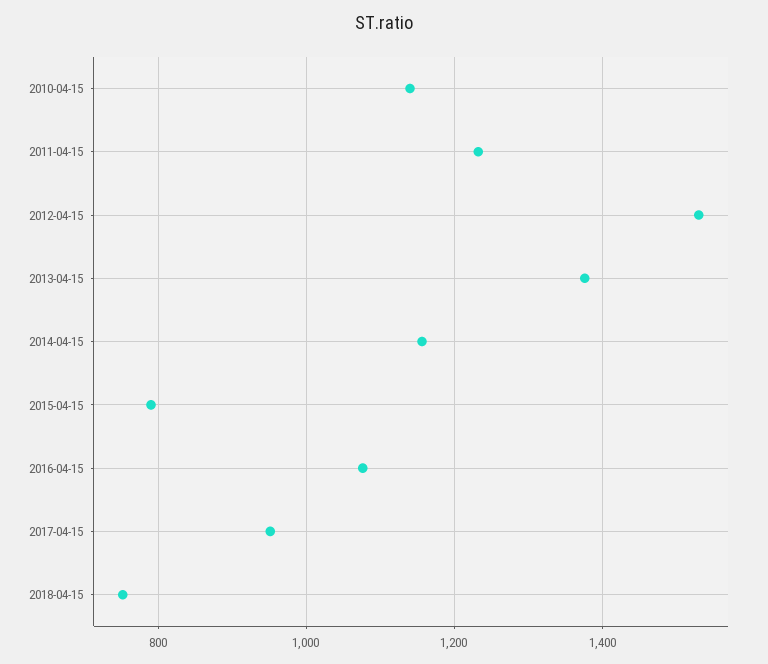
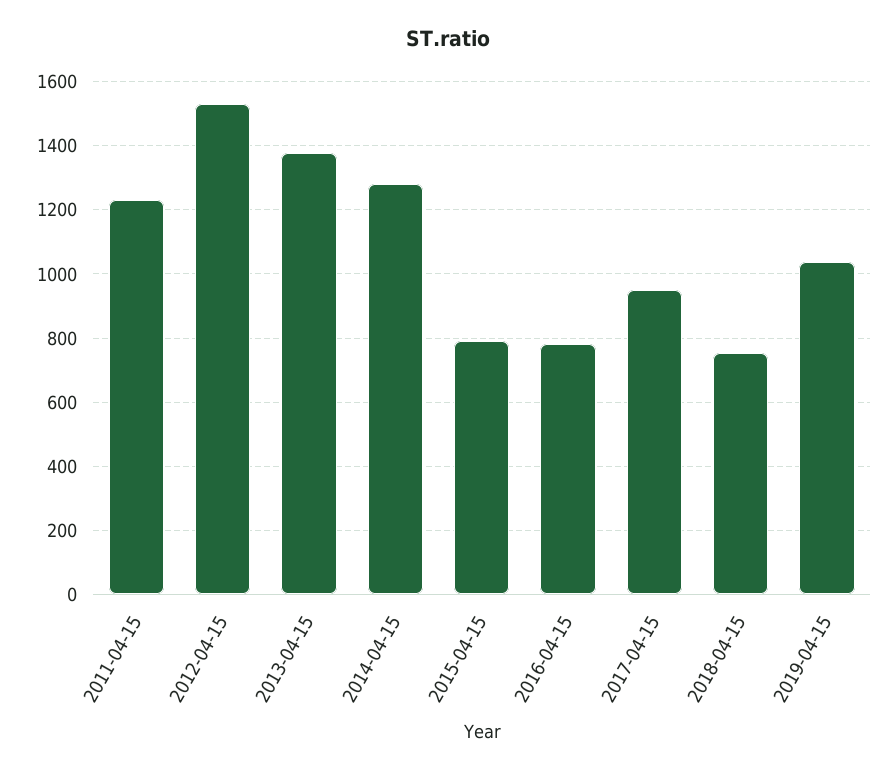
2010-04-15: 1140 -> none
2014-04-15: 1160 -> 1280
2016-04-15: 1080 -> 780
2019-04-15: none -> 1040

